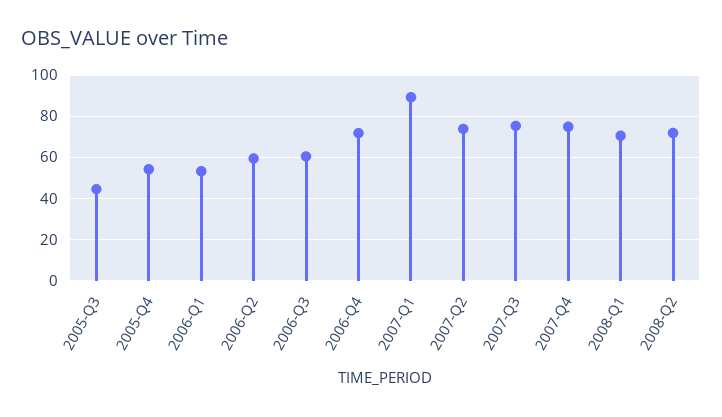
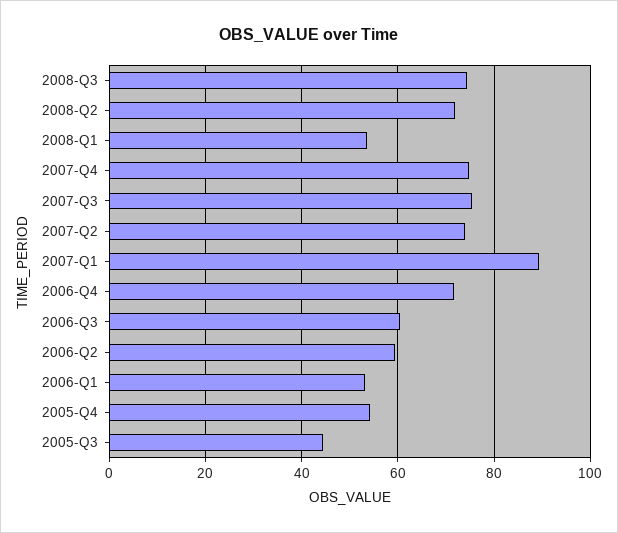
2008-Q1: 70 -> 54
2008-Q3: none -> 74

